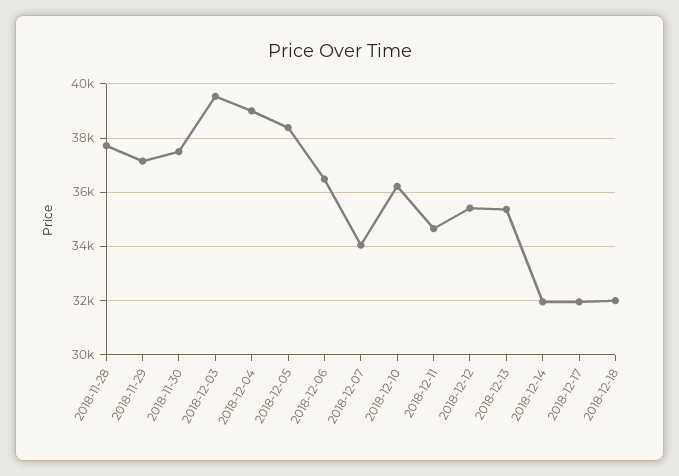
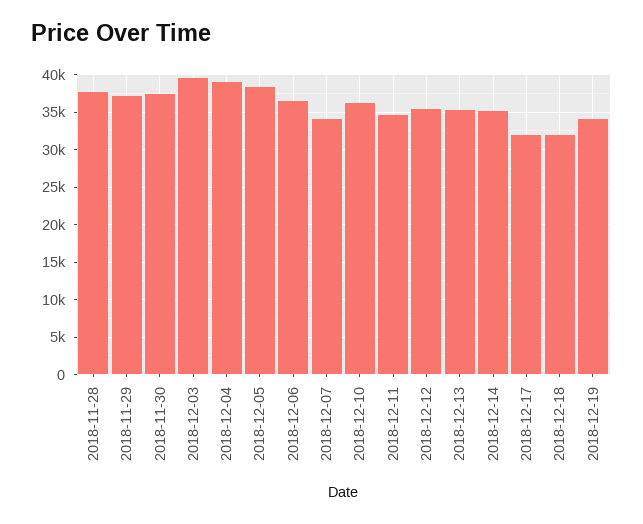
2018-12-14: 32000 -> 35000
2018-12-19: none -> 34000

